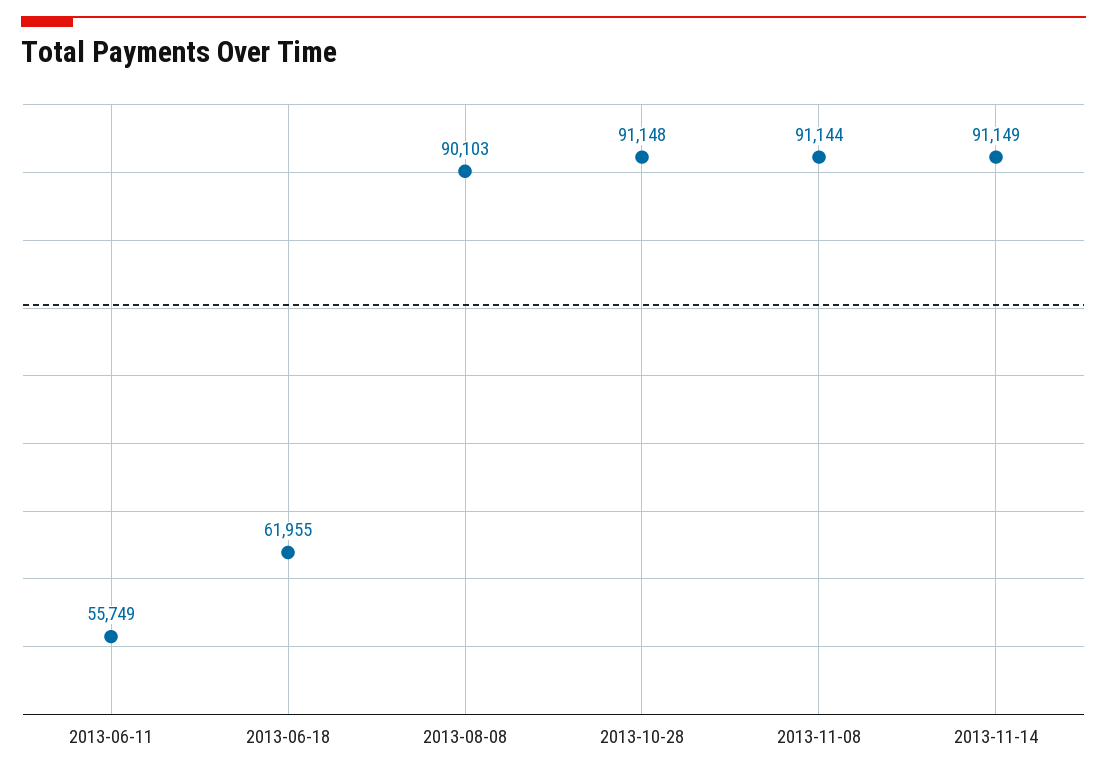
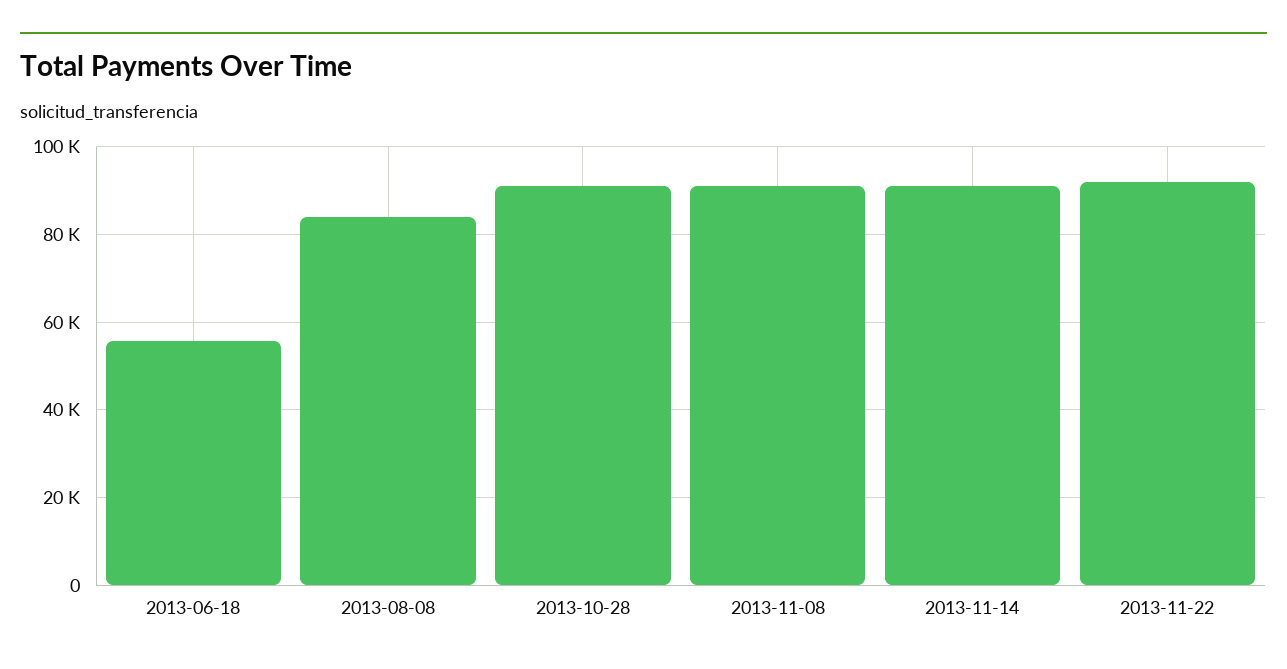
2013-06-11: 55749 -> none
2013-06-18: 61955 -> 56000
2013-08-08: 90103 -> 84000
2013-11-22: none -> 92000

